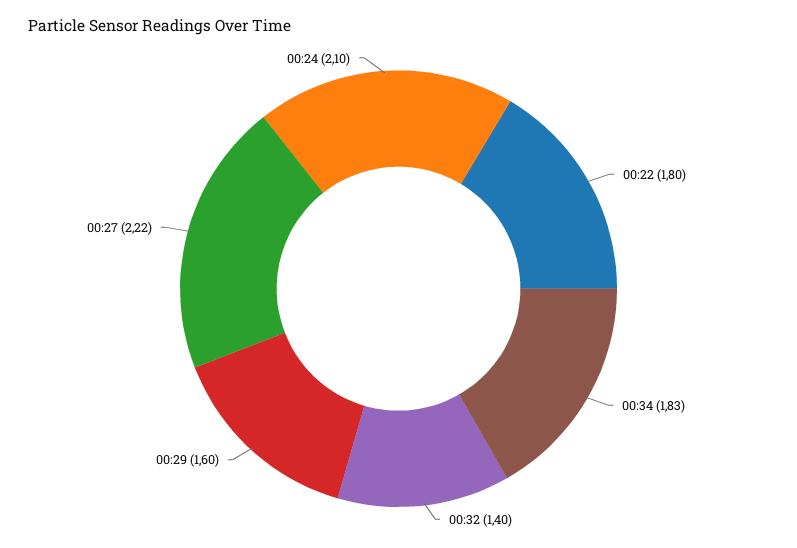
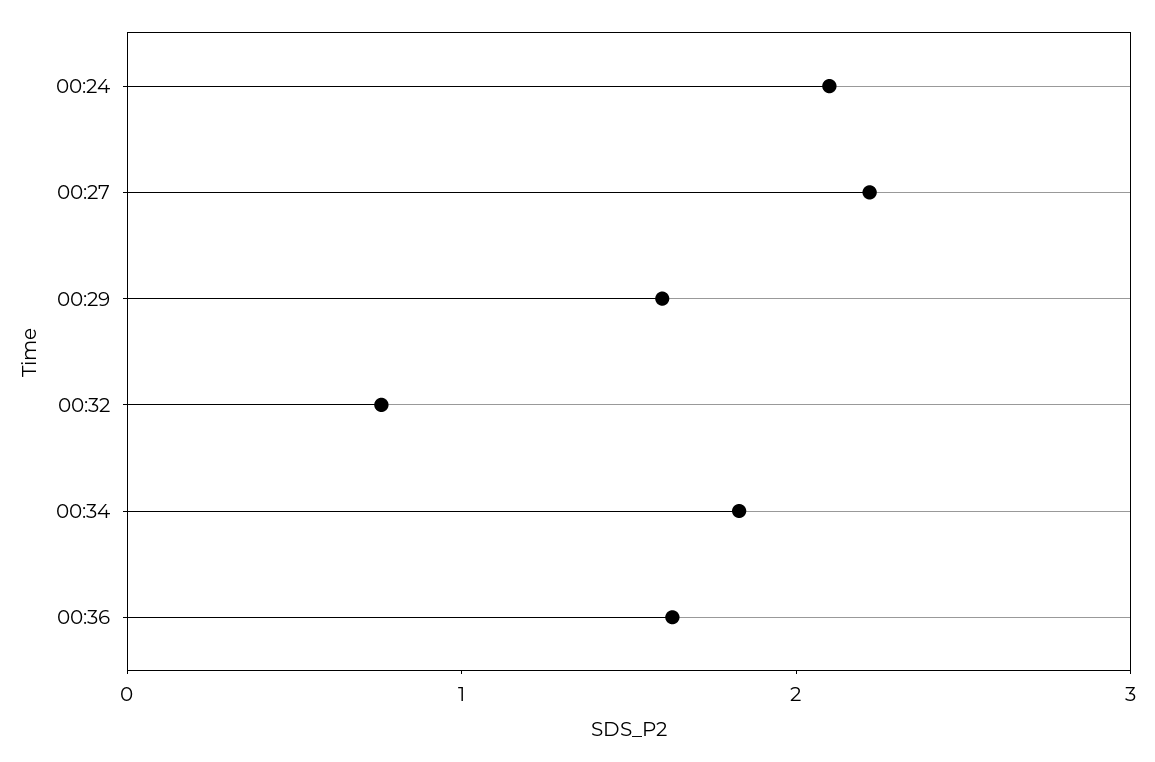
00:22: 1.8 -> none
00:32: 1.4 -> 0.8
00:36: none -> 1.6

